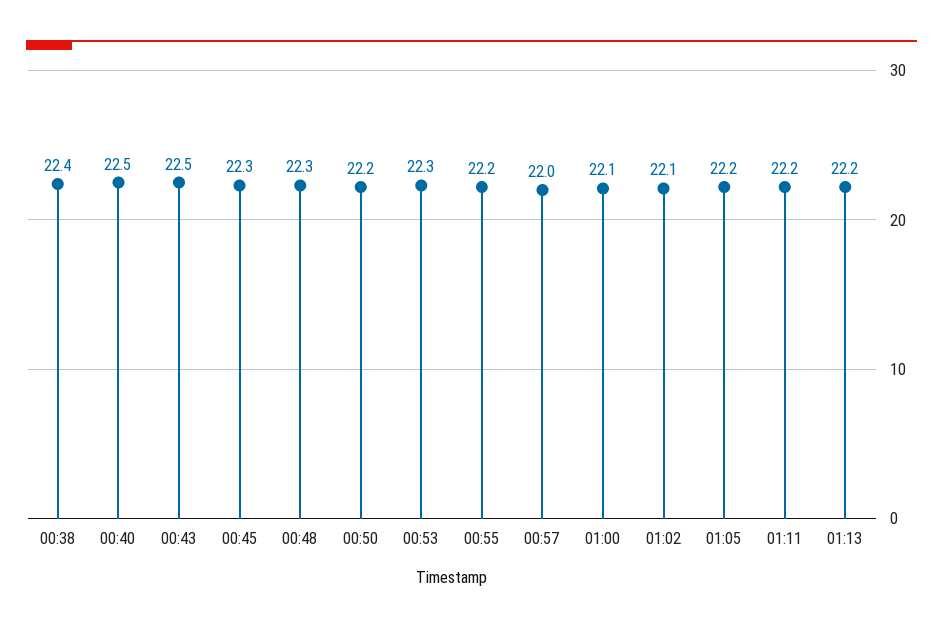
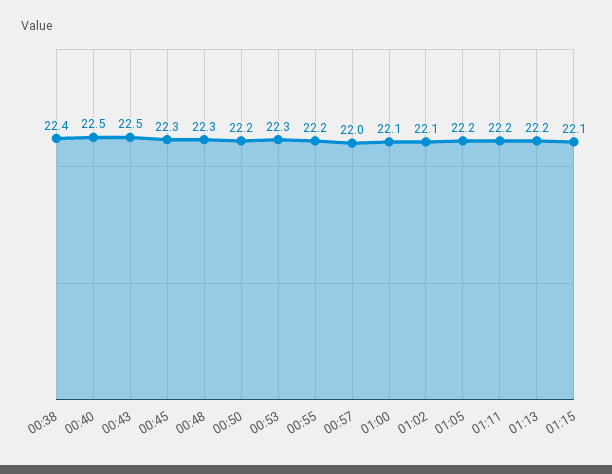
01:15: none -> 22.1

